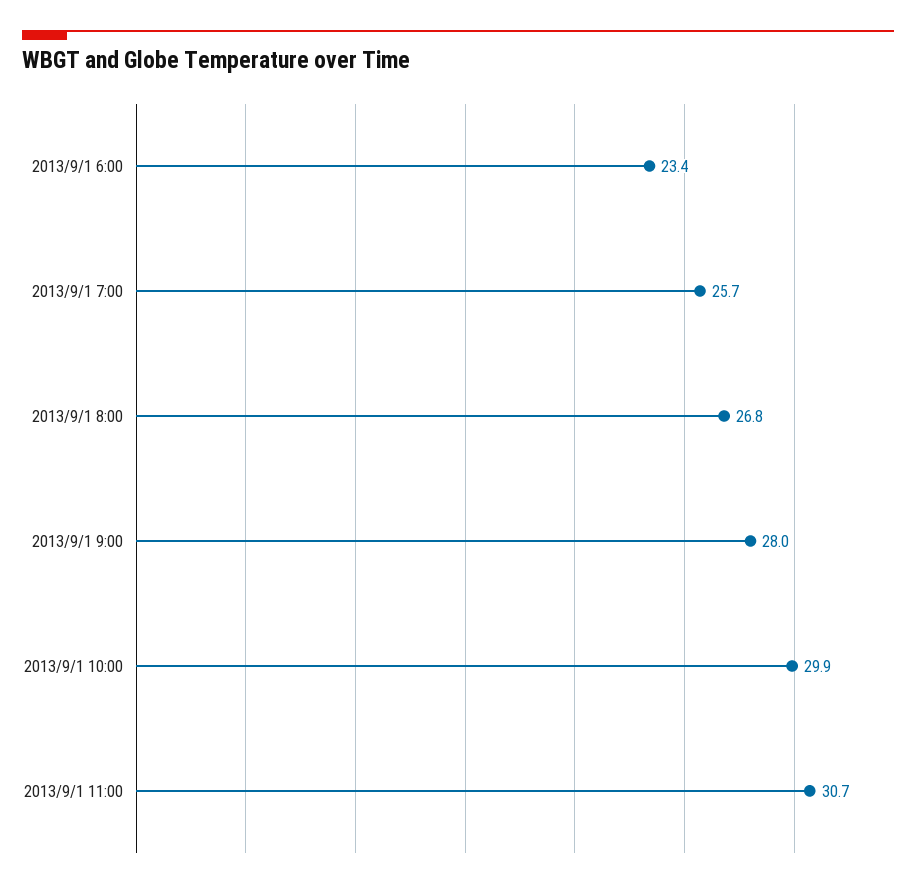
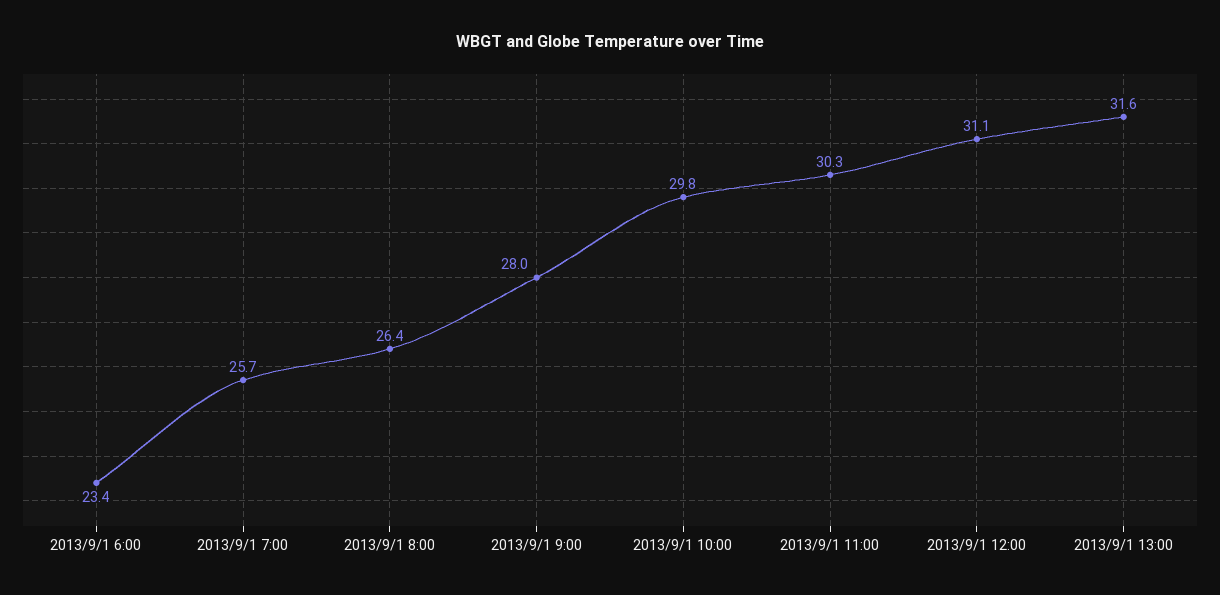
2013/9/1 8:00: 26.8 -> 26.4
2013/9/1 10:00: 29.9 -> 29.8
2013/9/1 11:00: 30.7 -> 30.3
2013/9/1 12:00: none -> 31.1
2013/9/1 13:00: none -> 31.6

